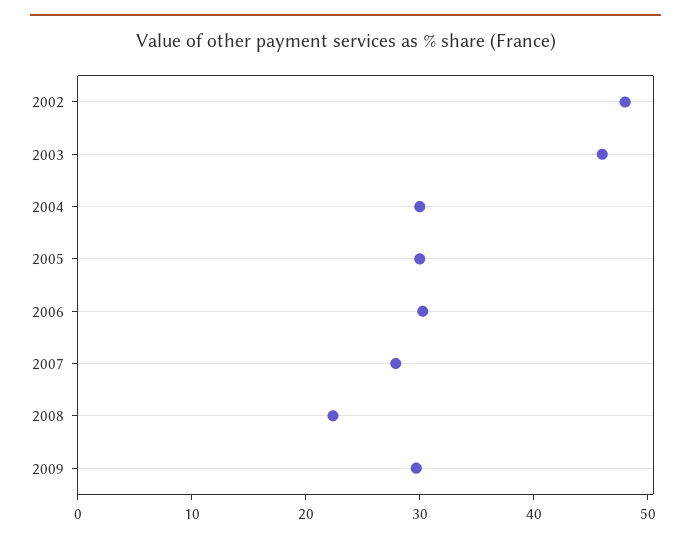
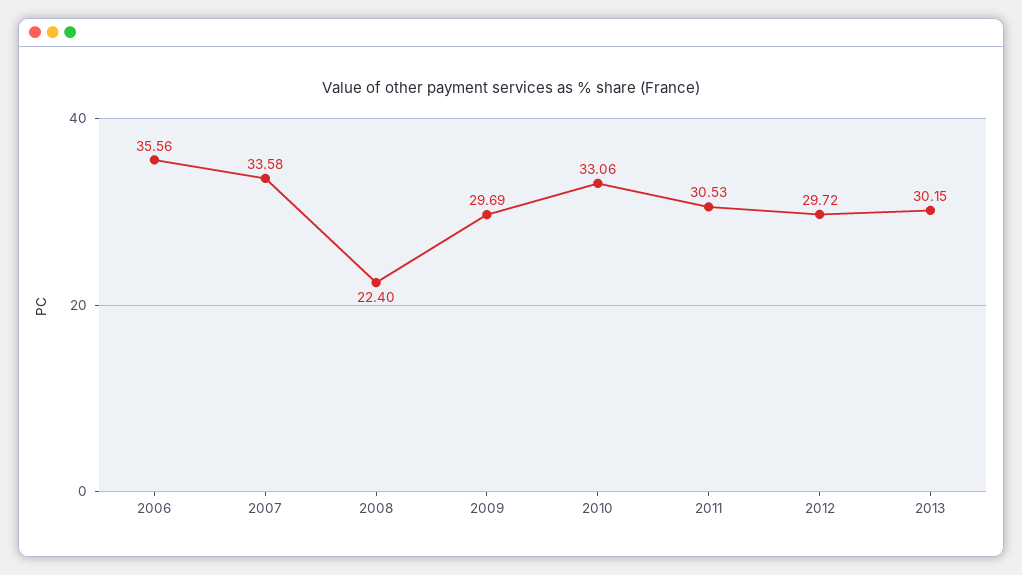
2002: 48 -> none
2003: 46 -> none
2004: 30 -> none
2005: 30 -> none
2006: 30 -> 35.56
2007: 28 -> 33.58
2010: none -> 33.06
2011: none -> 30.53
2012: none -> 29.72
2013: none -> 30.15

